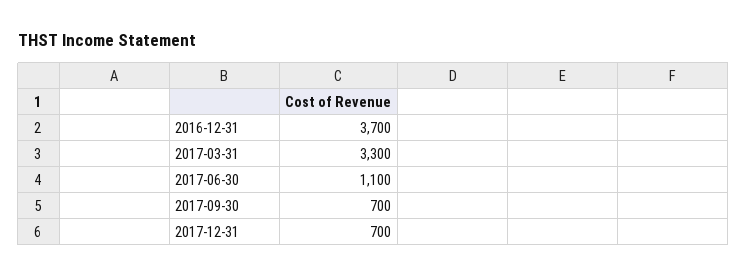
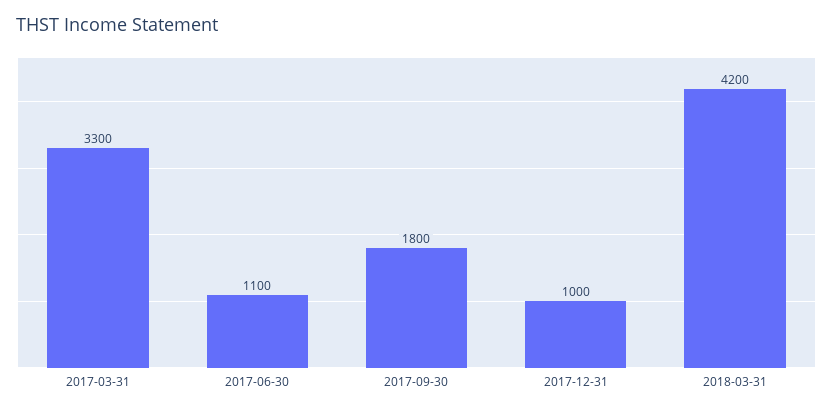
2016-12-31: 3700 -> none
2017-09-30: 700 -> 1800
2017-12-31: 700 -> 1000
2018-03-31: none -> 4200

